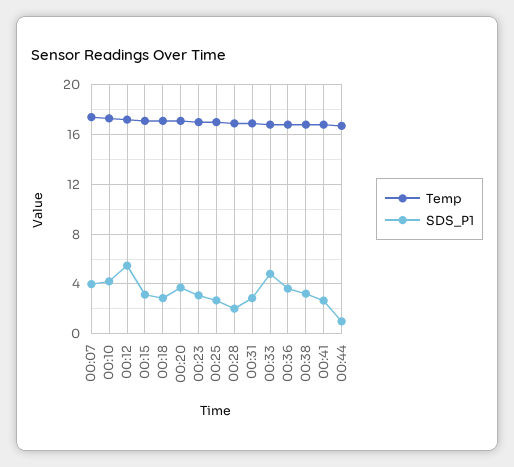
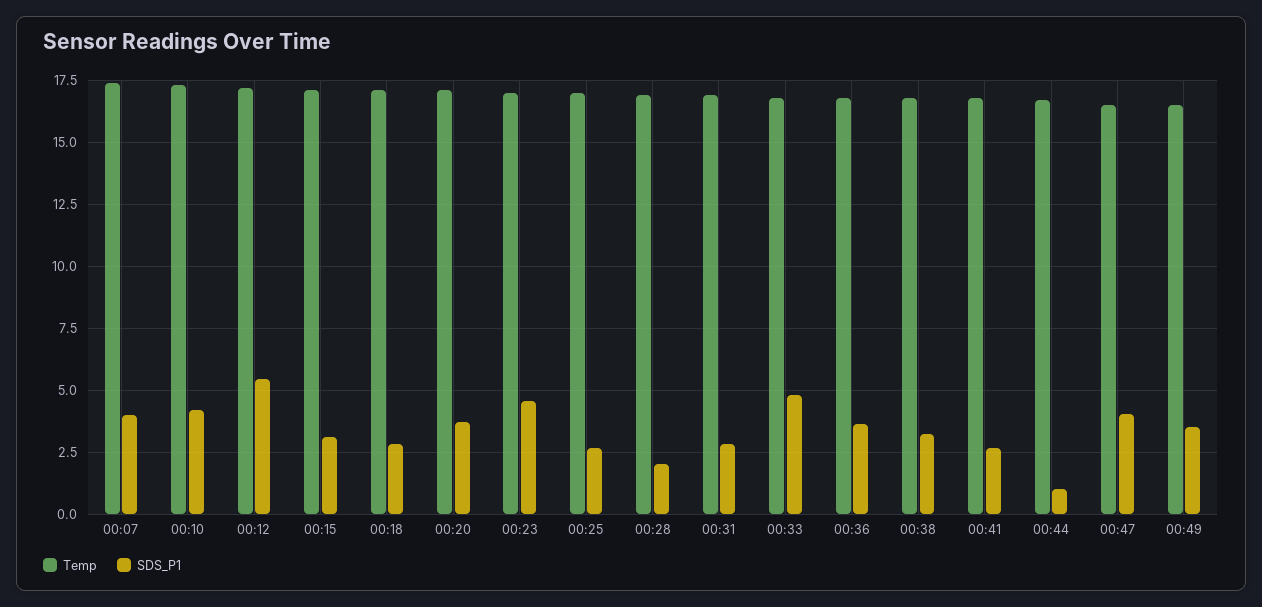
SDS_P1, 00:23: 3 -> 4.5
Temp, 00:47: none -> 16.5
SDS_P1, 00:47: none -> 4
Temp, 00:49: none -> 16.5
SDS_P1, 00:49: none -> 3.5

